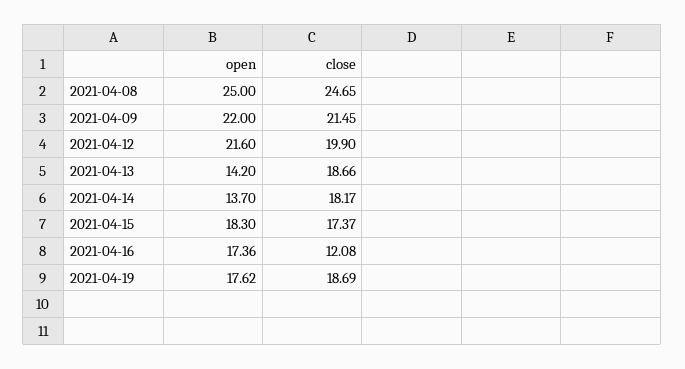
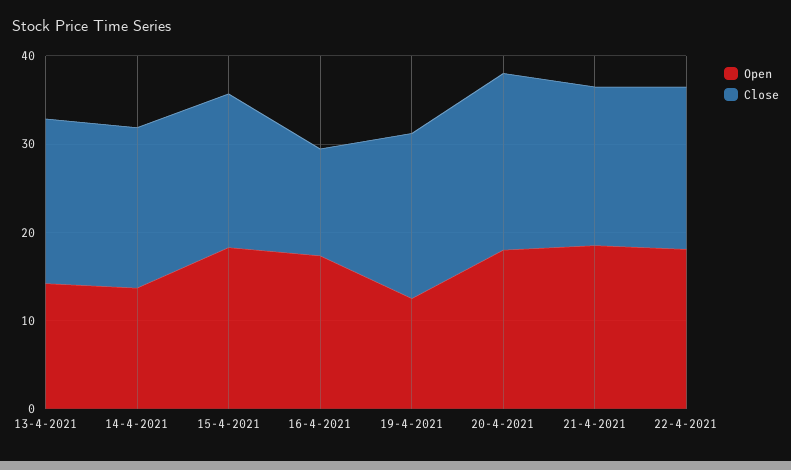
open, 2021-04-08: 25 -> none
close, 2021-04-08: 24.65 -> none
open, 2021-04-09: 22 -> none
close, 2021-04-09: 21.45 -> none
open, 2021-04-12: 21.6 -> none
close, 2021-04-12: 19.9 -> none
open, 2021-04-19: 17.62 -> 12
open, 20-4-2021: none -> 18
close, 20-4-2021: none -> 20
open, 21-4-2021: none -> 18
close, 21-4-2021: none -> 18
open, 22-4-2021: none -> 18
close, 22-4-2021: none -> 18

